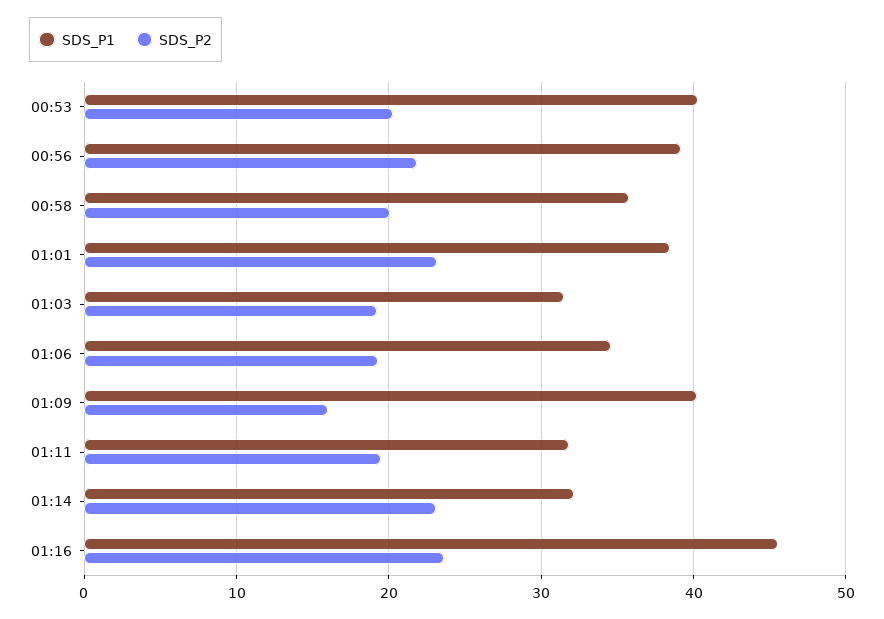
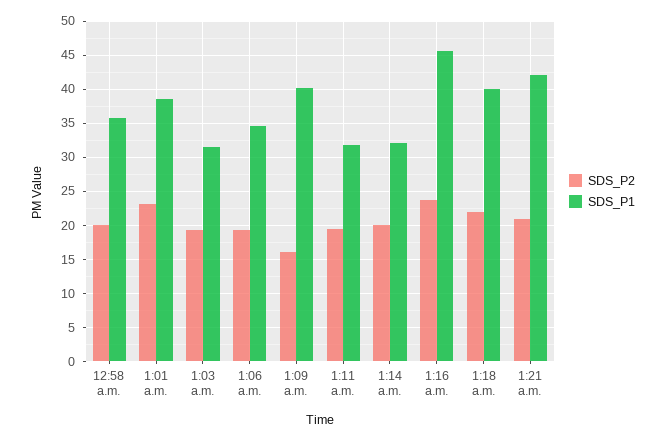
SDS_P1, 00:53: 40 -> none
SDS_P2, 00:53: 20 -> none
SDS_P1, 00:56: 39 -> none
SDS_P2, 00:56: 22 -> none
SDS_P2, 01:14: 23 -> 20
SDS_P2, 1:18 a.m.: none -> 22
SDS_P1, 1:18 a.m.: none -> 40
SDS_P2, 1:21 a.m.: none -> 21
SDS_P1, 1:21 a.m.: none -> 42

